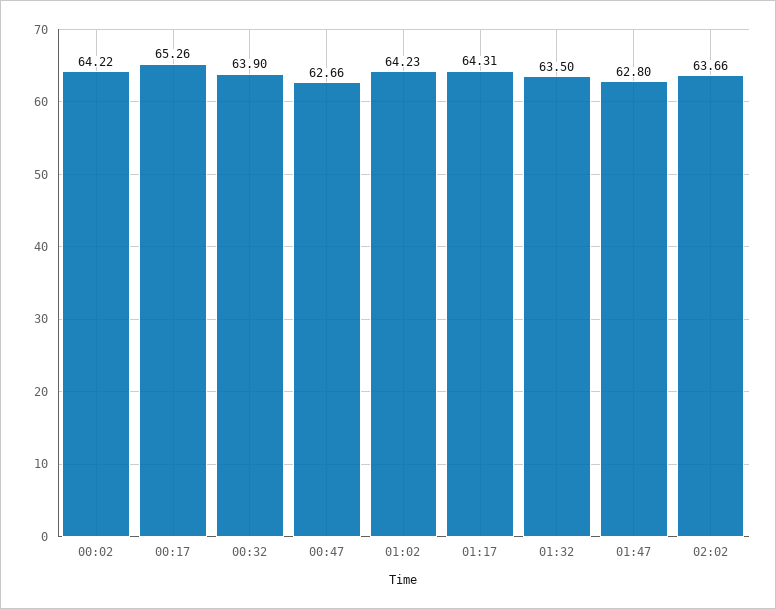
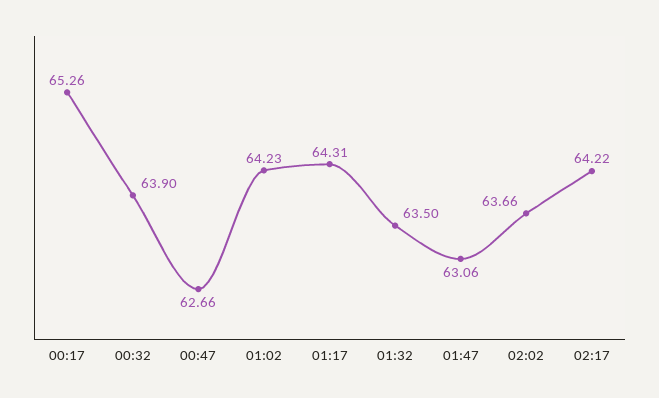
00:02: 64.22 -> none
01:47: 62.8 -> 63.06
02:17: none -> 64.22

